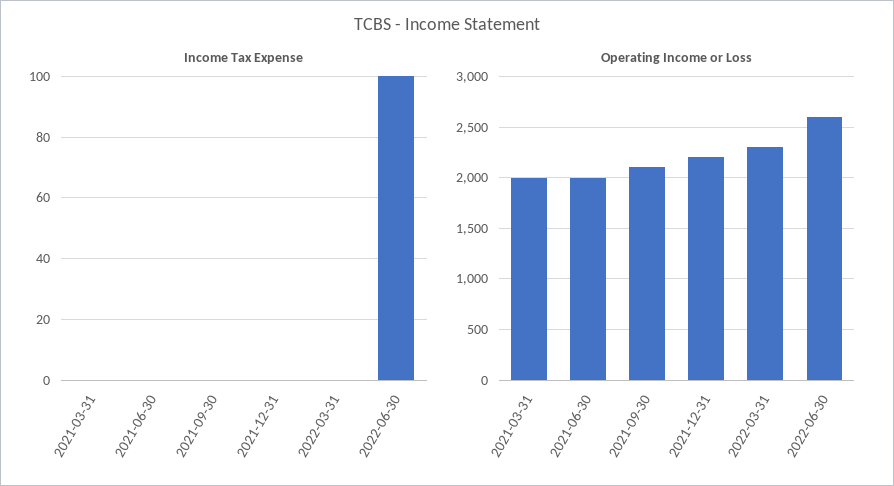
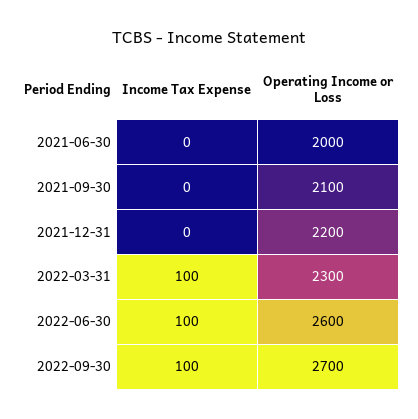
Income Tax Expense, 2021-03-31: 0 -> none
Income Tax Expense, 2022-03-31: 0 -> 100
Operating Income or Loss, 2021-03-31: 2000 -> none
Income Tax Expense, 2022-09-30: none -> 100
Operating Income or Loss, 2022-09-30: none -> 2700

